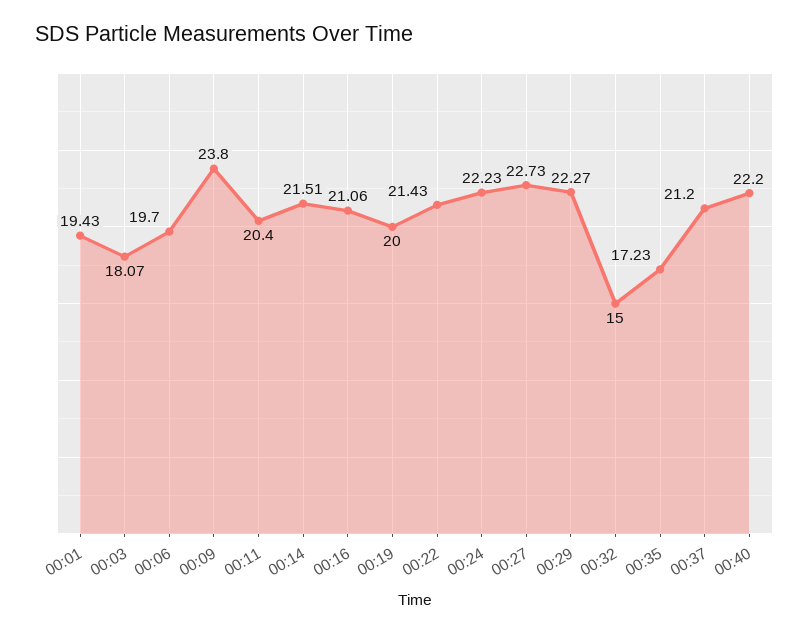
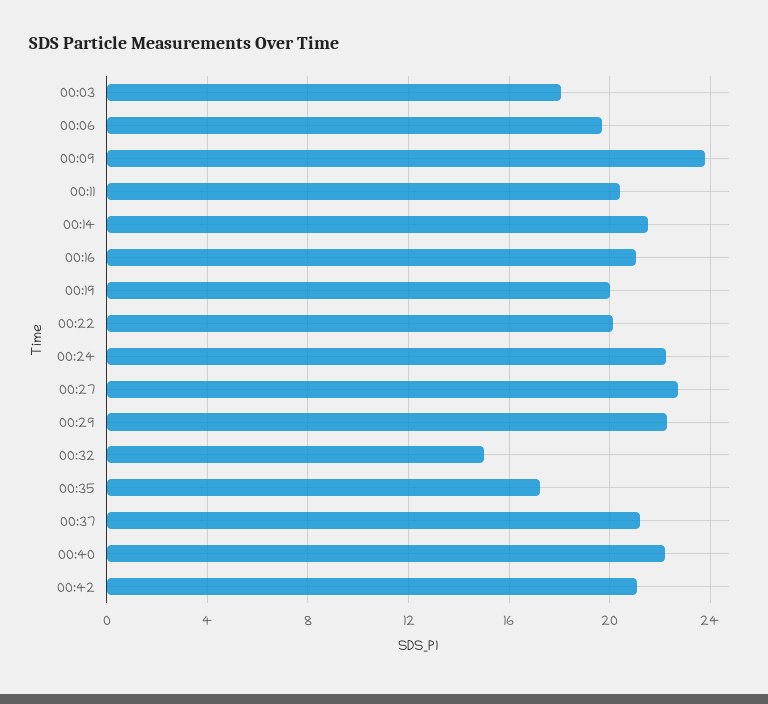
00:01: 19.43 -> none
00:22: 21.43 -> 20
00:42: none -> 21

